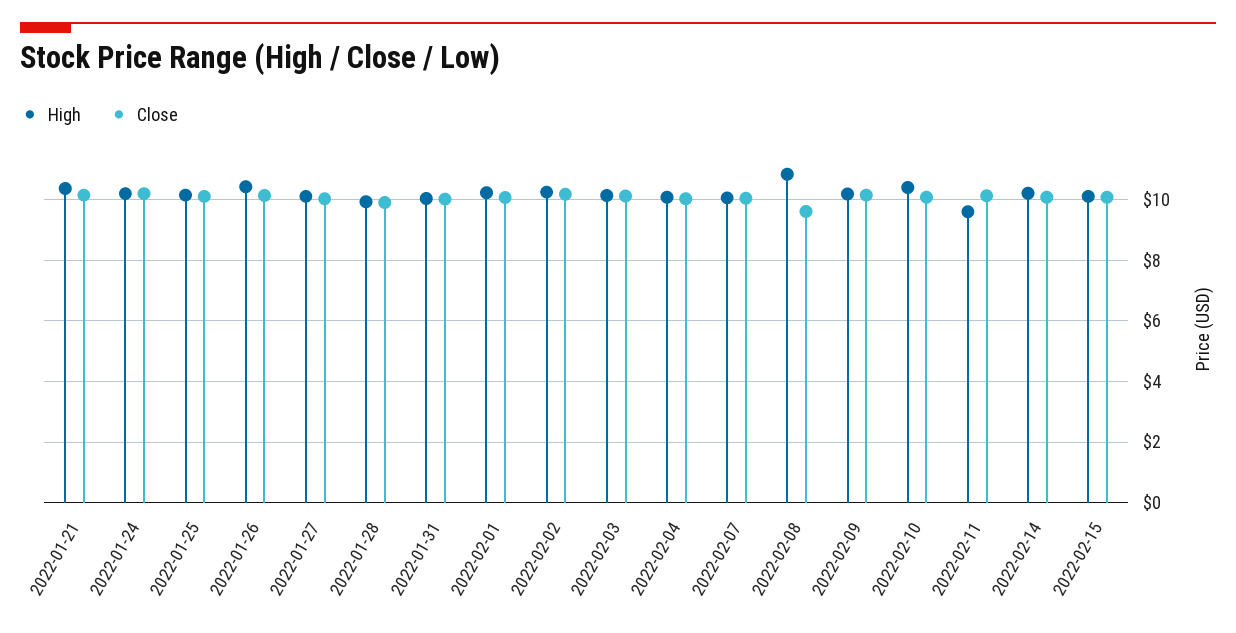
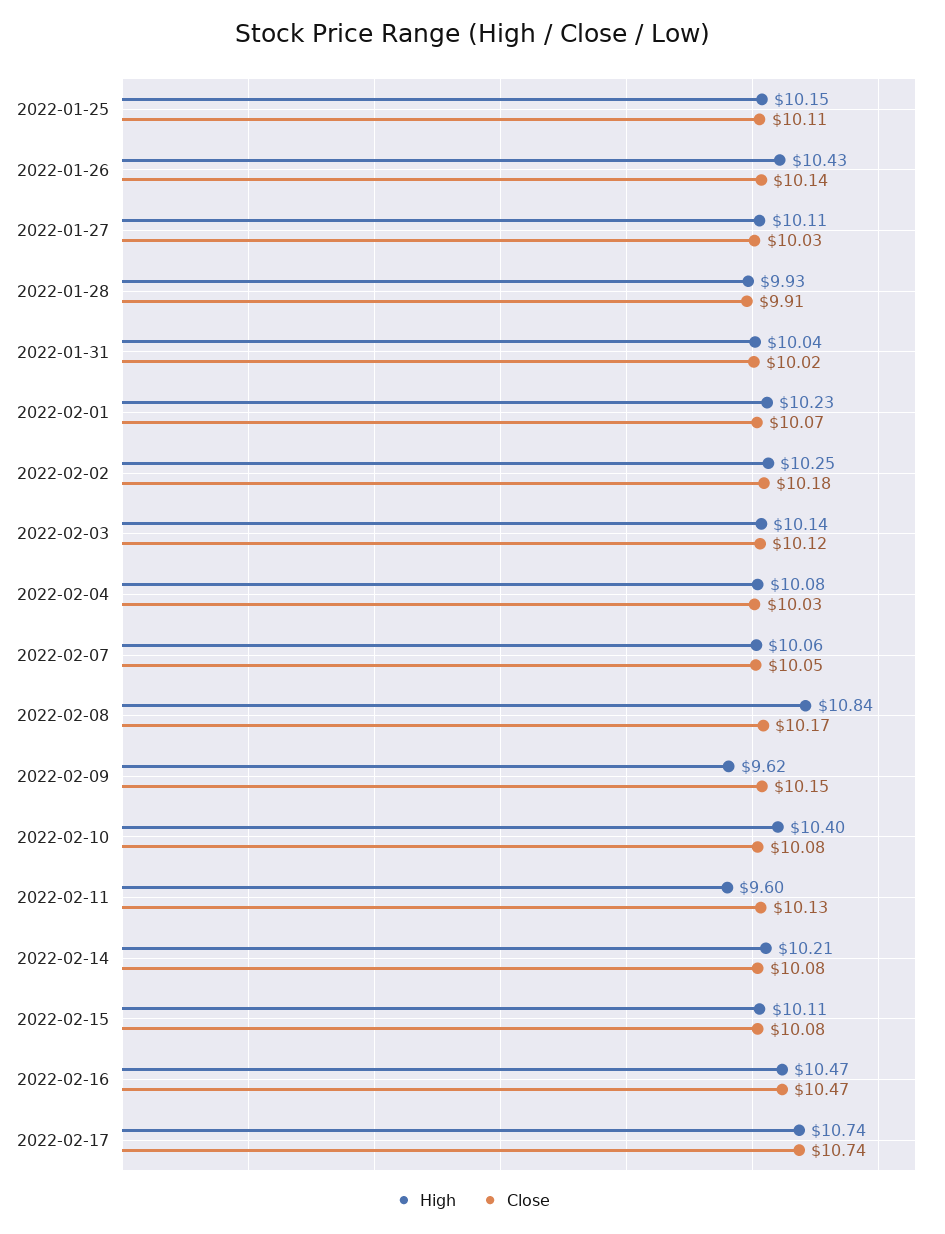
High, 2022-01-21: 10.4 -> none
Close, 2022-01-21: 10.2 -> none
High, 2022-01-24: 10.2 -> none
Close, 2022-01-24: 10.2 -> none
Close, 2022-02-08: 9.6 -> 10.17
High, 2022-02-09: 10.2 -> 9.62
High, 2022-02-16: none -> 10.47
Close, 2022-02-16: none -> 10.47
High, 2022-02-17: none -> 10.74
Close, 2022-02-17: none -> 10.74

